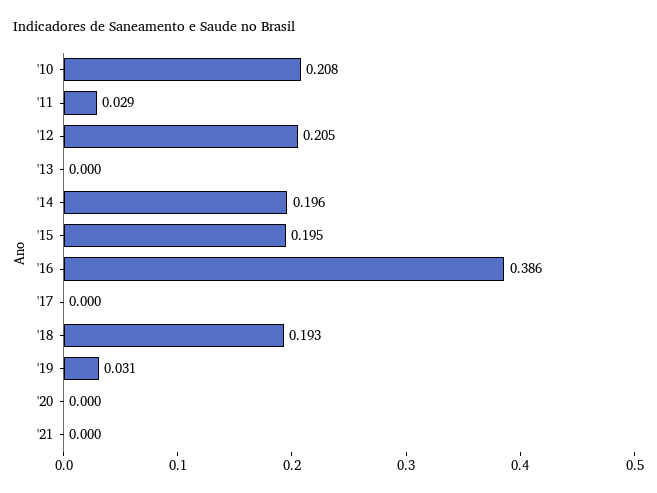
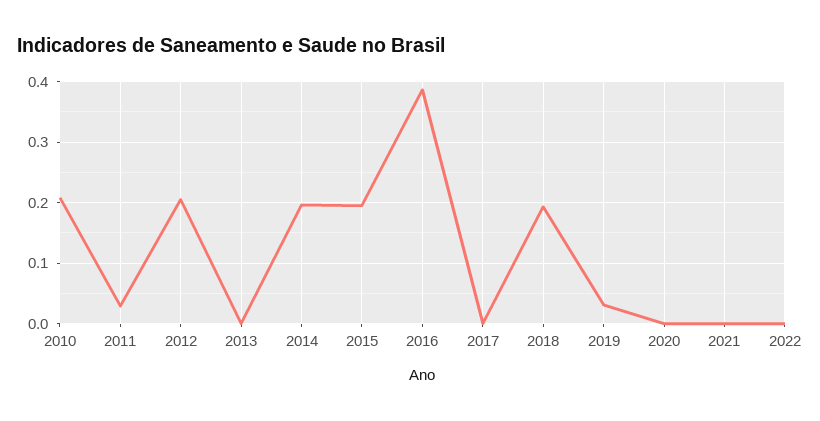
2022: none -> 0

